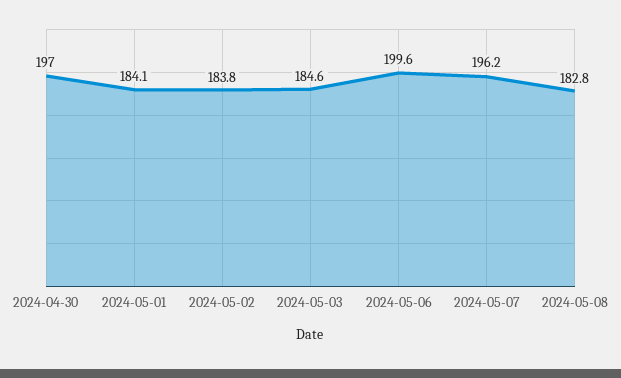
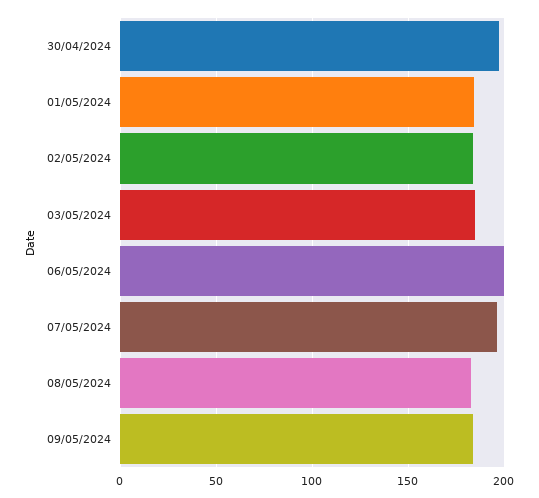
09/05/2024: none -> 185

